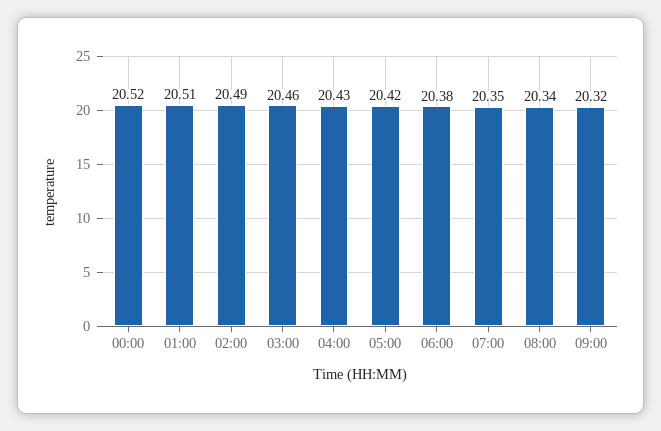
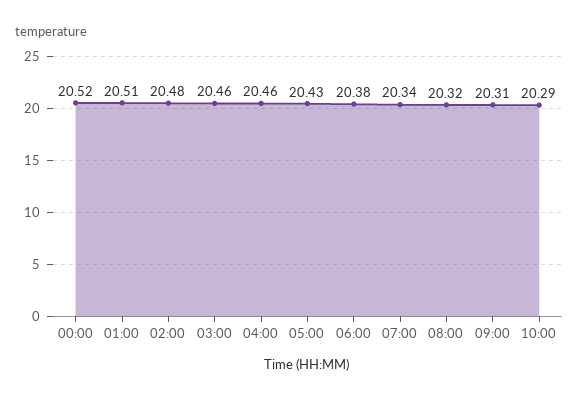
02:00: 20.49 -> 20.48
04:00: 20.43 -> 20.46
05:00: 20.42 -> 20.43
07:00: 20.35 -> 20.34
08:00: 20.34 -> 20.32
09:00: 20.32 -> 20.31
10:00: none -> 20.29

